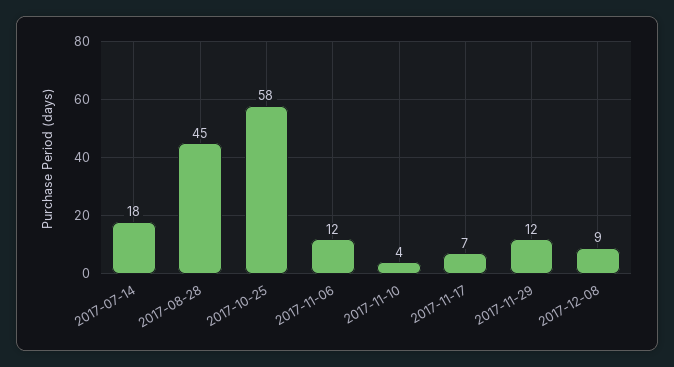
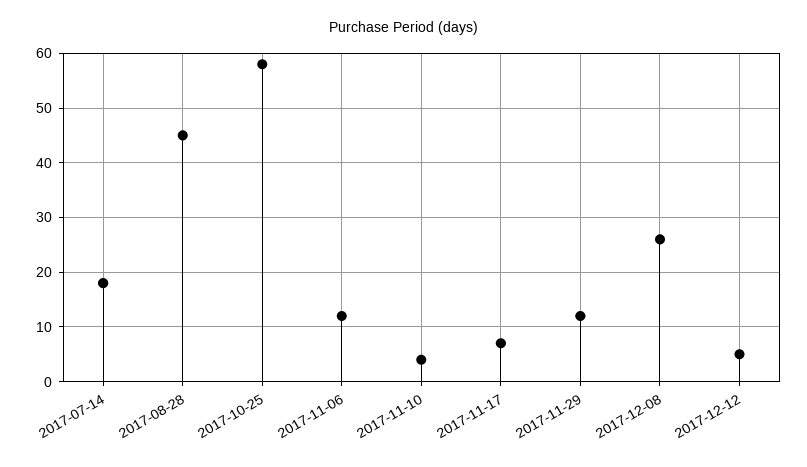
2017-12-08: 9 -> 25
2017-12-12: none -> 5

